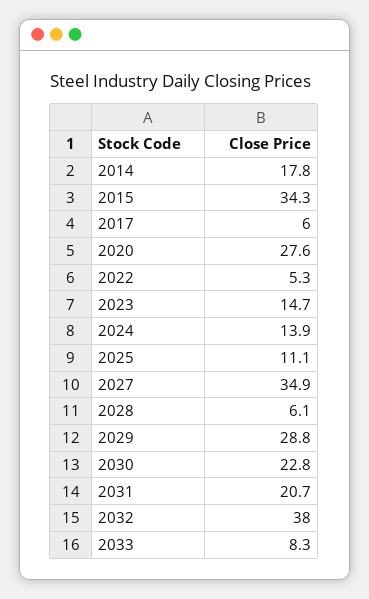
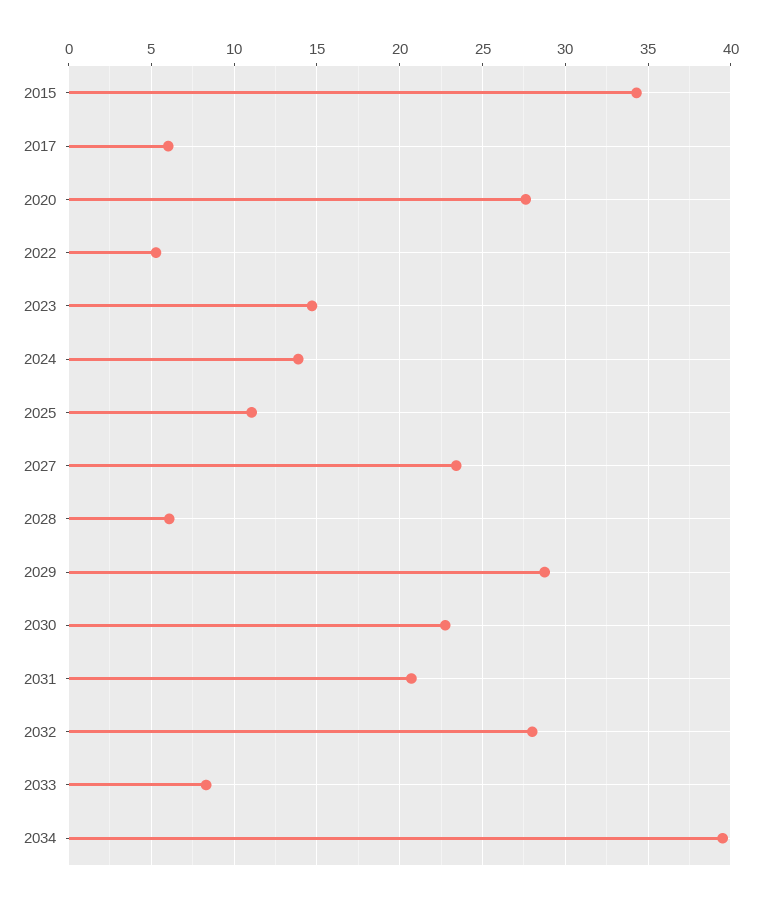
2014: 17.8 -> none
2027: 34.9 -> 23.5
2032: 38 -> 28
2034: none -> 39.5

